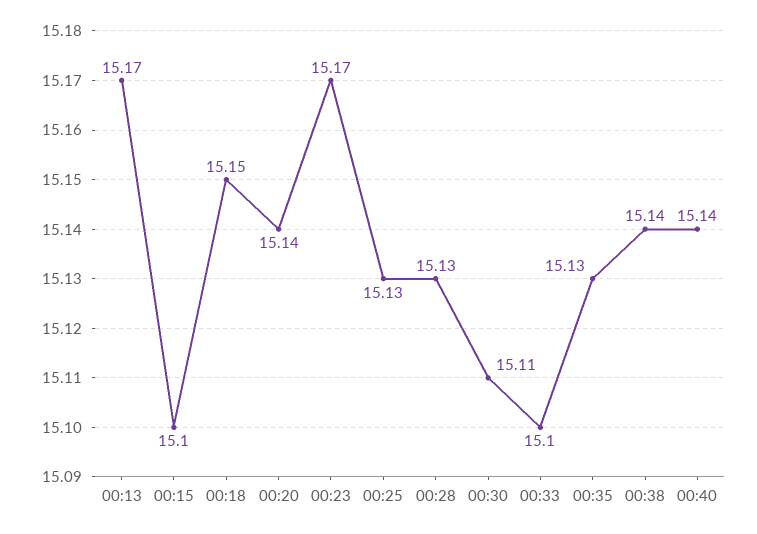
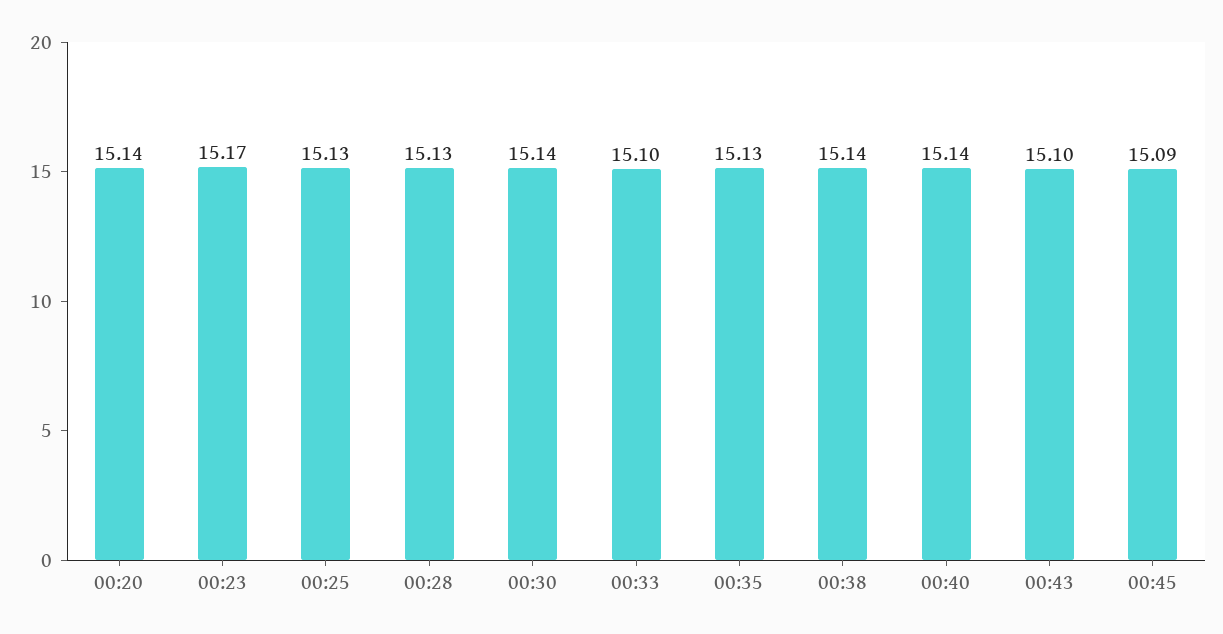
00:13: 15.17 -> none
00:15: 15.1 -> none
00:18: 15.15 -> none
00:30: 15.11 -> 15.14
00:43: none -> 15.1
00:45: none -> 15.09

